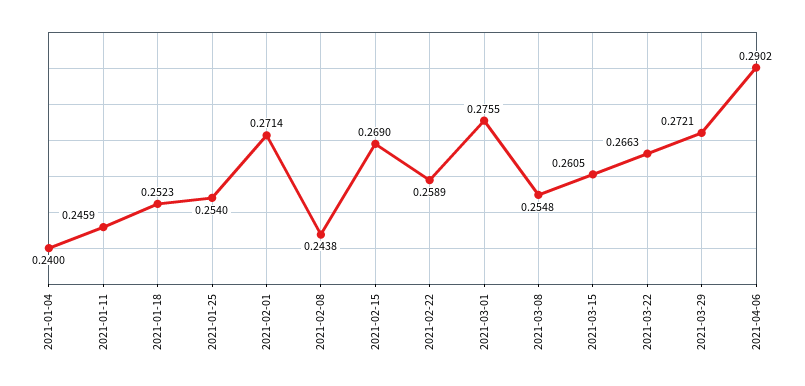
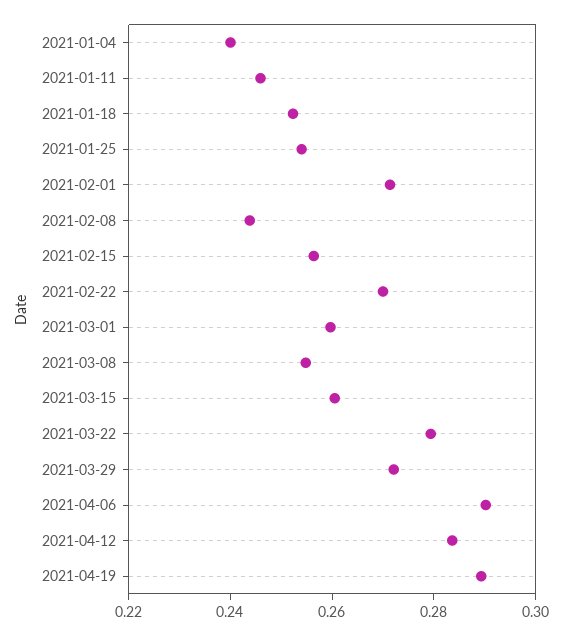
2021-02-15: 0.269 -> 0.255
2021-02-22: 0.2589 -> 0.27
2021-03-01: 0.2755 -> 0.26
2021-03-22: 0.2663 -> 0.28
2021-04-12: none -> 0.285
2021-04-19: none -> 0.29

